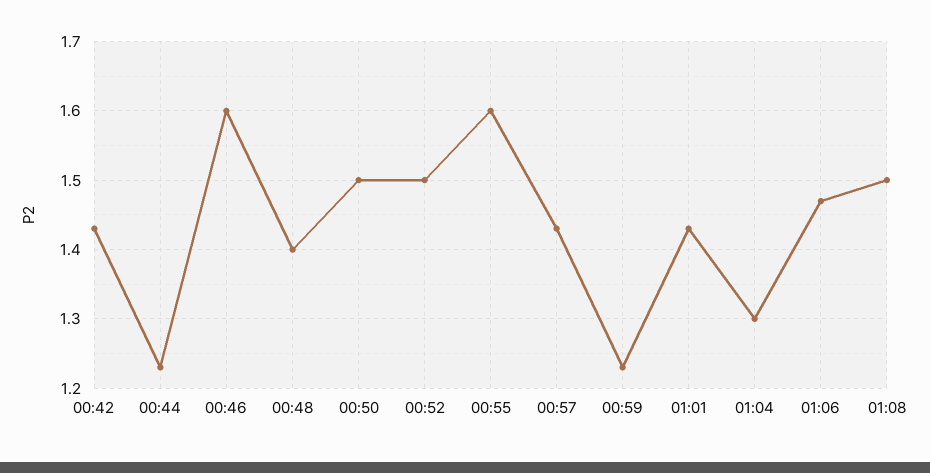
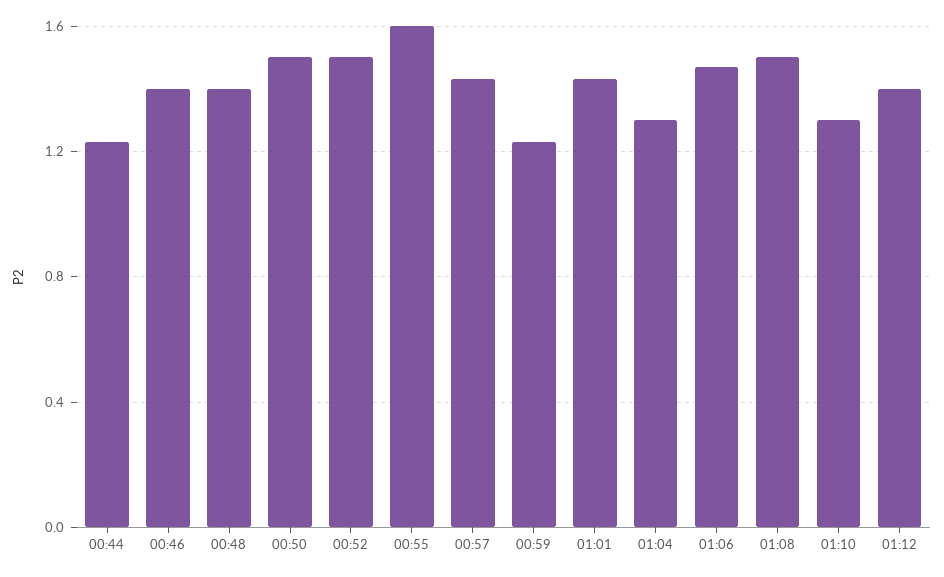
00:42: 1.43 -> none
00:46: 1.6 -> 1.4
01:10: none -> 1.3
01:12: none -> 1.4

